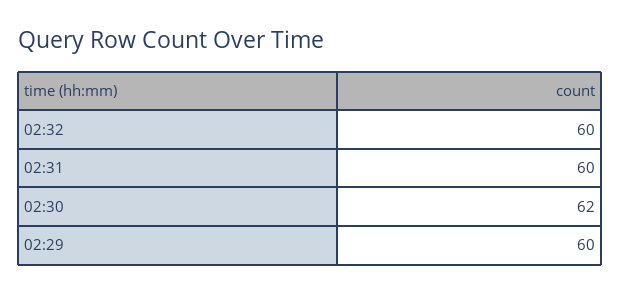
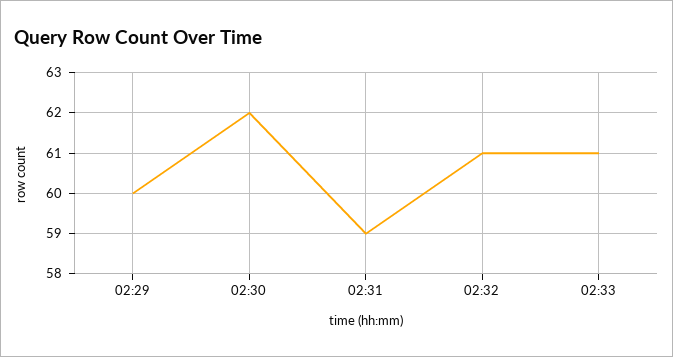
02:32: 60 -> 61
02:31: 60 -> 59
02:33: none -> 61

